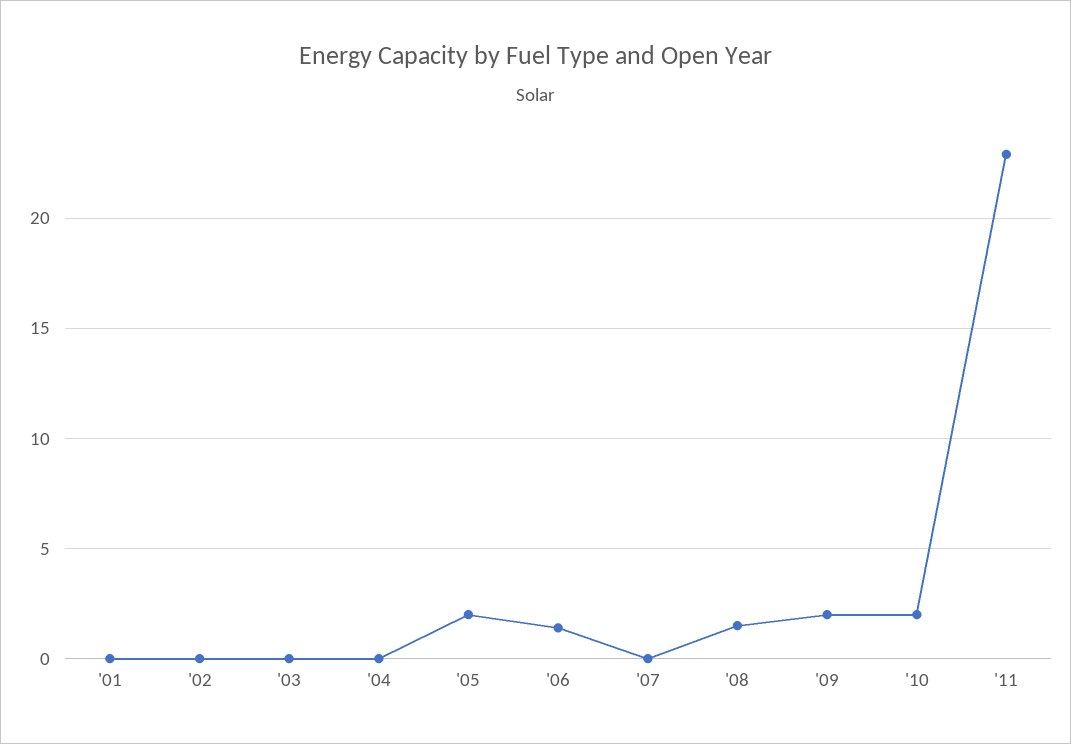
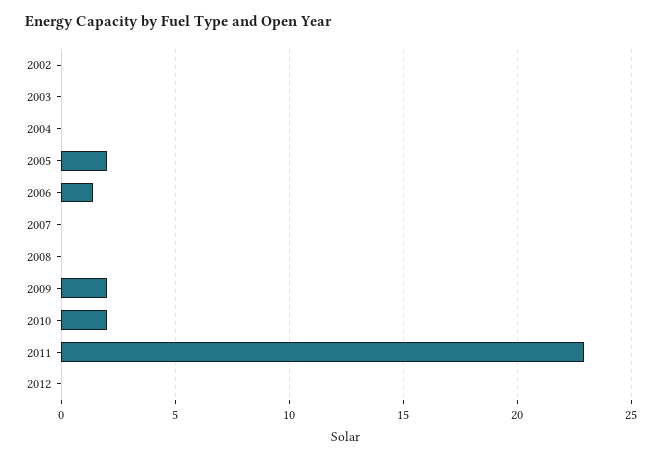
'01: 0 -> none
'08: 1.5 -> 0
2012: none -> 0

